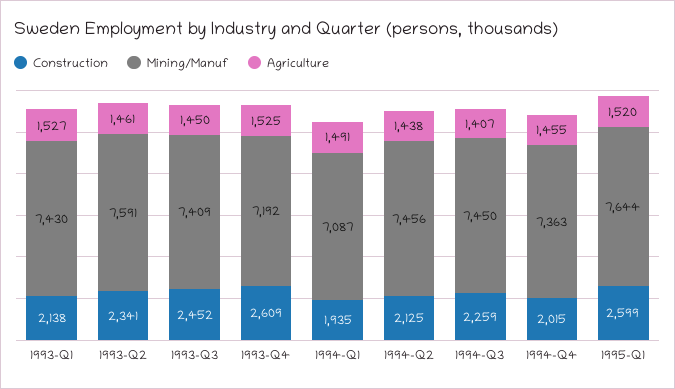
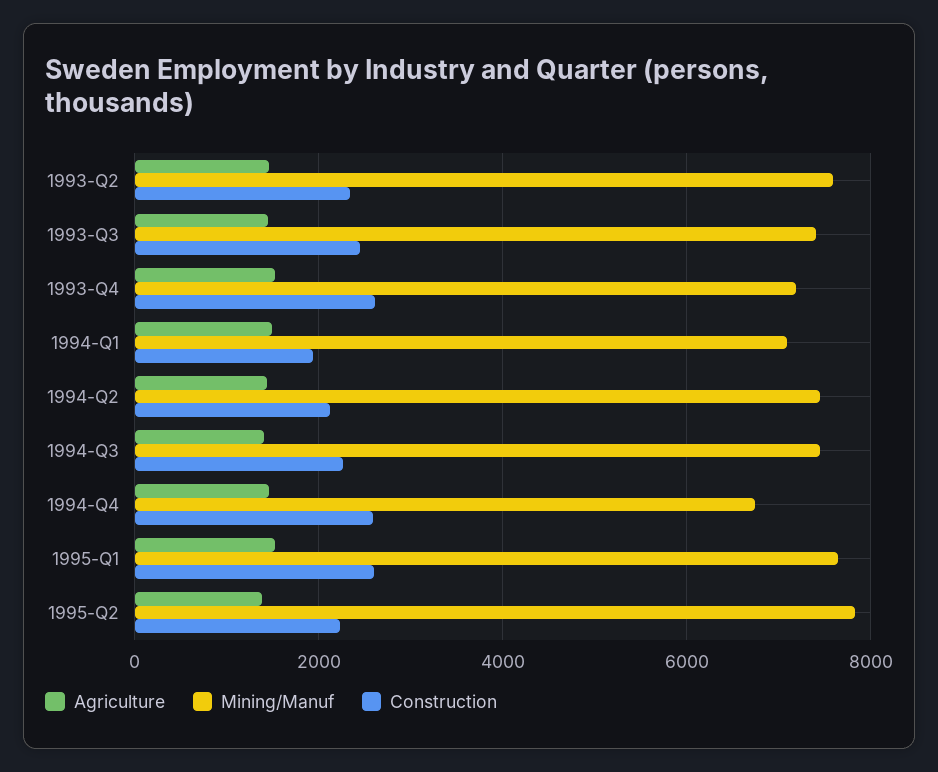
Construction, 1993-Q1: 2138 -> none
Mining/Manuf, 1993-Q1: 7430 -> none
Agriculture, 1993-Q1: 1527 -> none
Construction, 1994-Q4: 2015 -> 2600
Mining/Manuf, 1994-Q4: 7363 -> 6800
Agriculture, 1995-Q2: none -> 1400
Mining/Manuf, 1995-Q2: none -> 7800
Construction, 1995-Q2: none -> 2200

